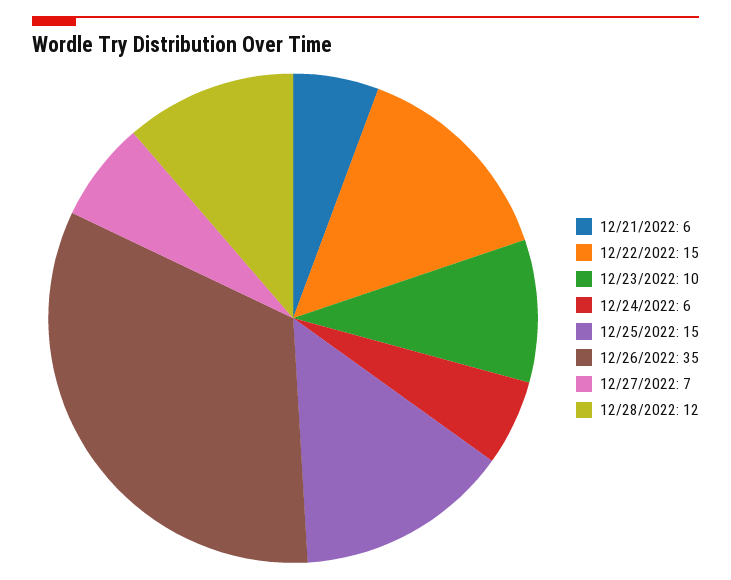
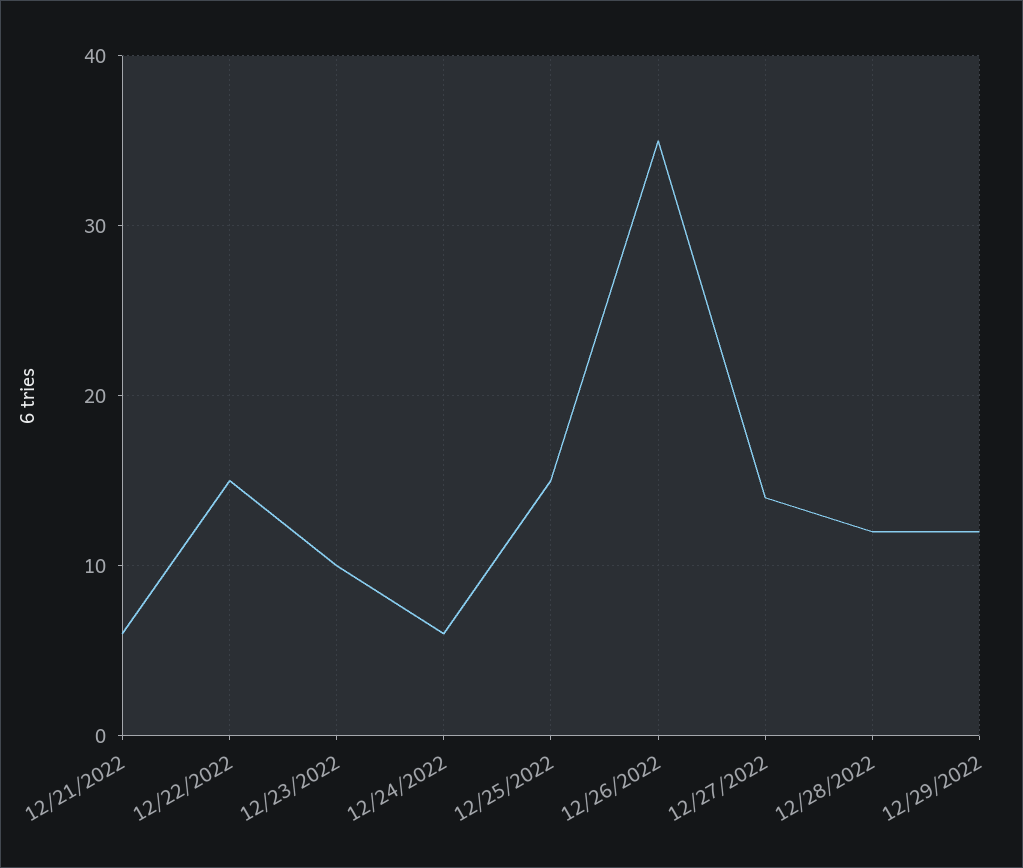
12/27/2022: 7 -> 14
12/29/2022: none -> 12

